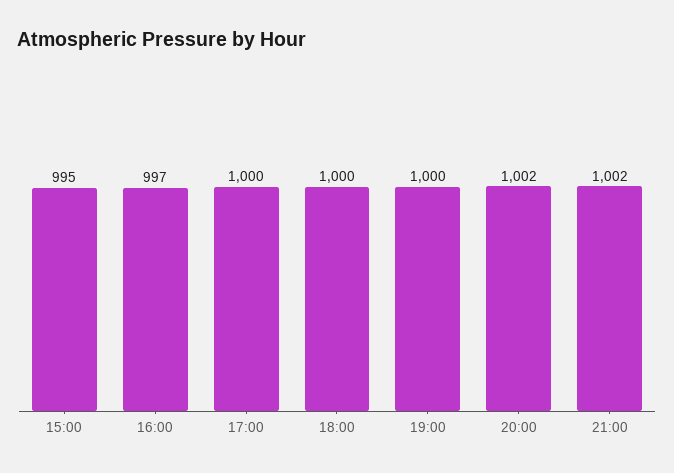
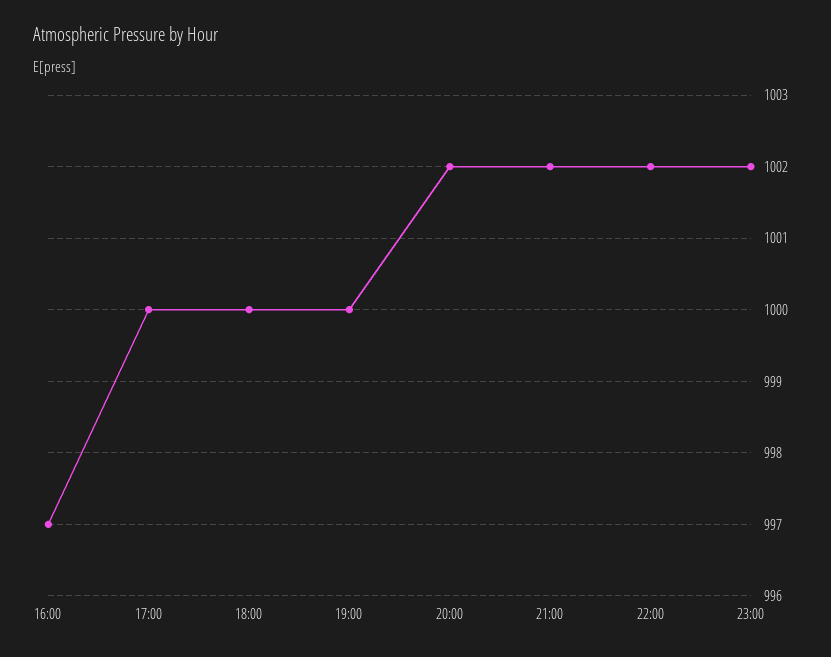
15:00: 995 -> none
22:00: none -> 1002
23:00: none -> 1002

